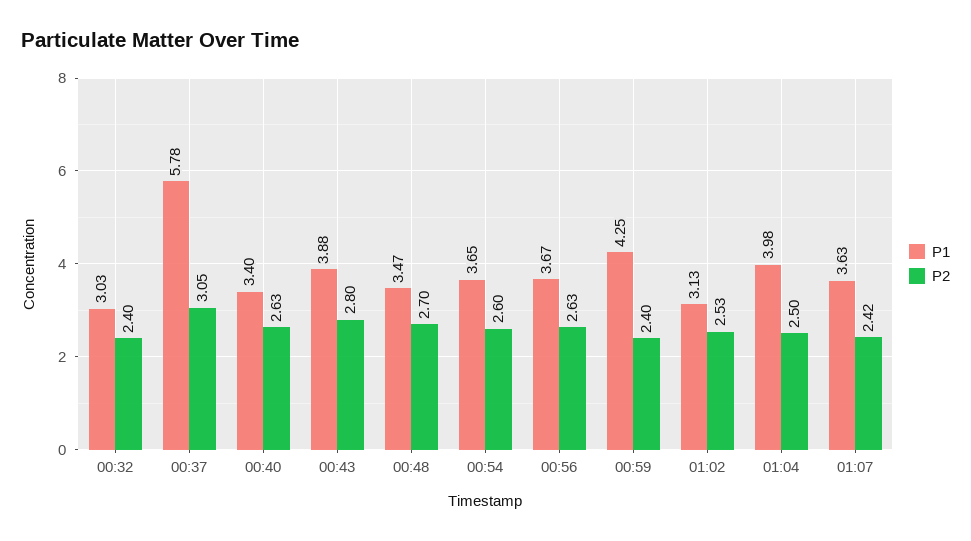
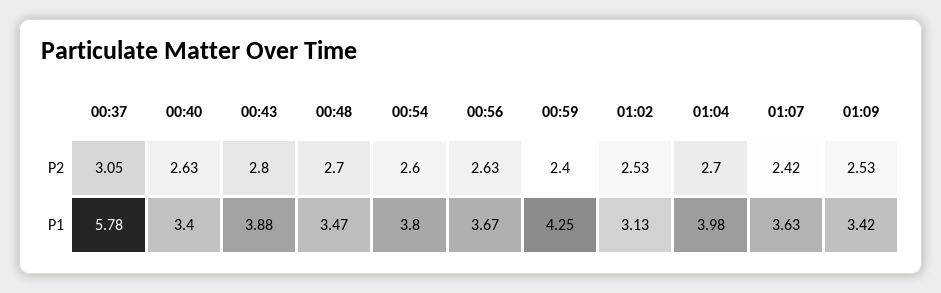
P1, 00:32: 3.03 -> none
P2, 00:32: 2.4 -> none
P1, 00:54: 3.65 -> 3.8
P2, 01:04: 2.5 -> 2.7
P2, 01:09: none -> 2.53
P1, 01:09: none -> 3.42

